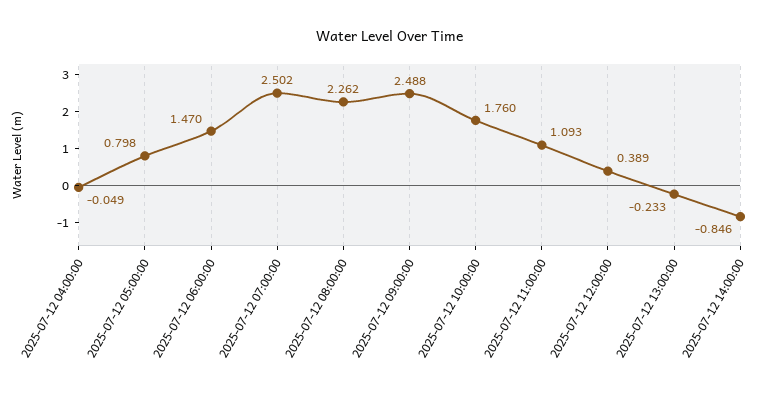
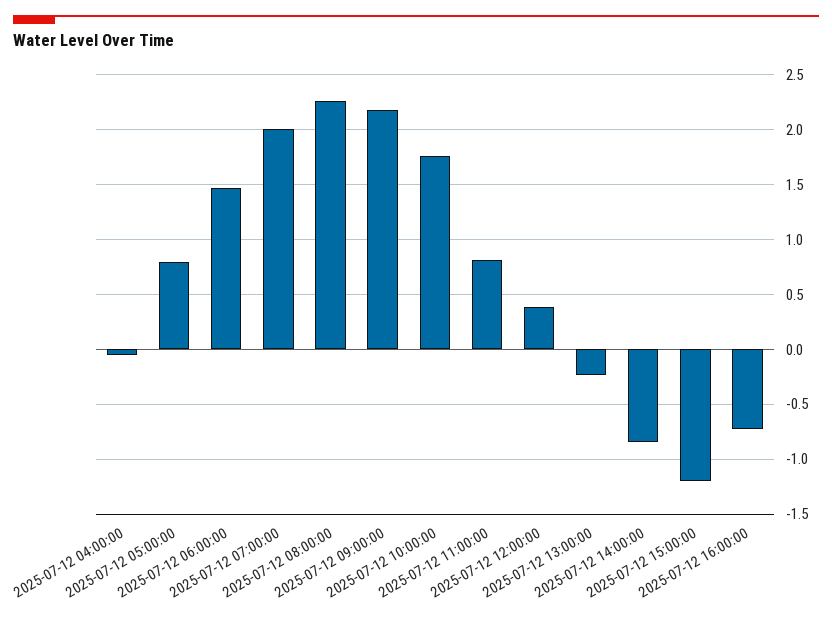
2025-07-12 07:00:00: 2.502 -> 2
2025-07-12 09:00:00: 2.488 -> 2.2
2025-07-12 11:00:00: 1.093 -> 0.8
2025-07-12 15:00:00: none -> -1.2
2025-07-12 16:00:00: none -> -0.7

